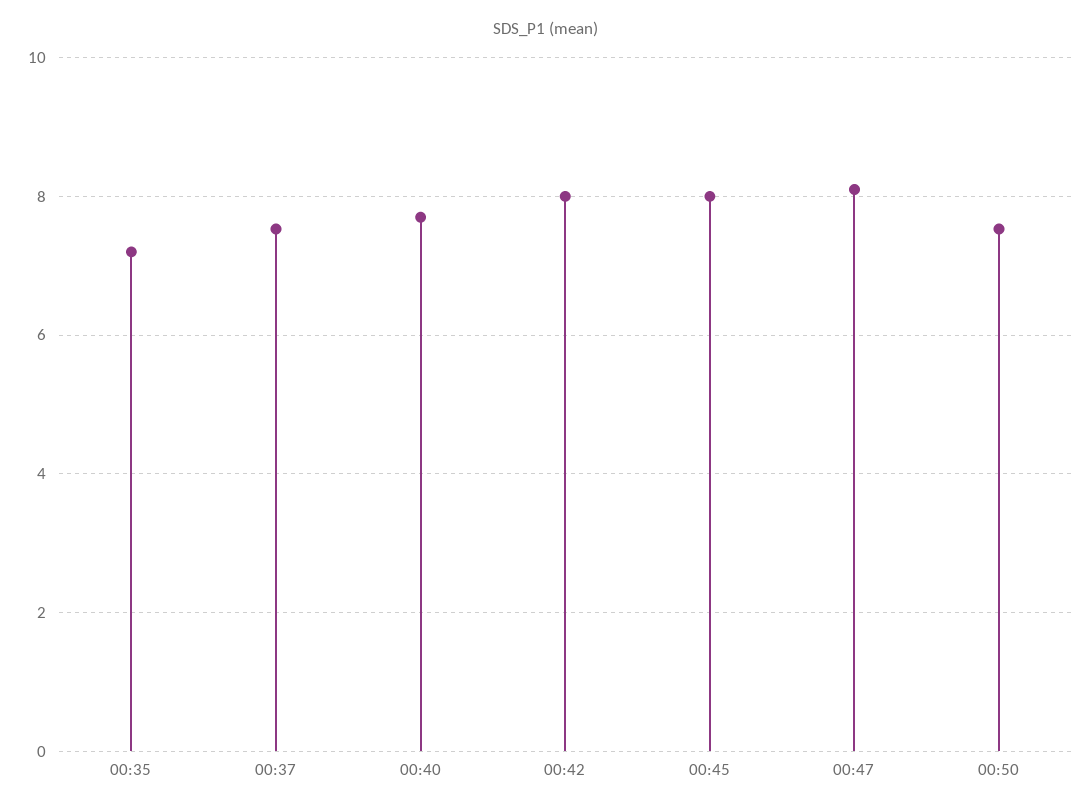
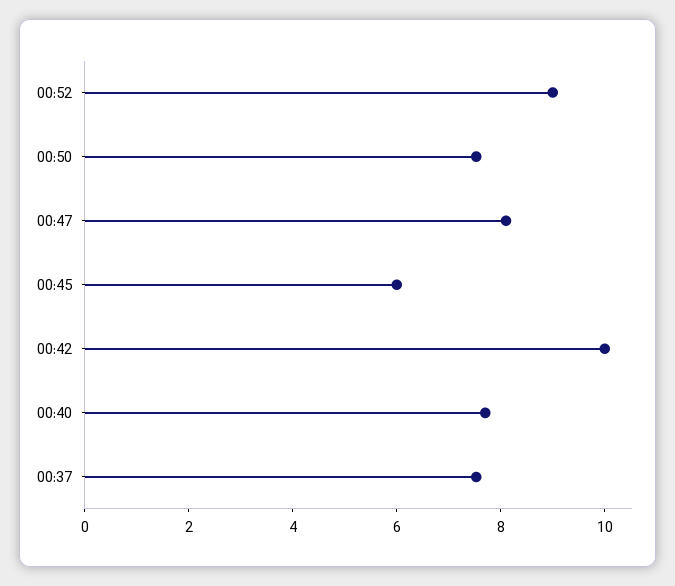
00:35: 7.2 -> none
00:42: 8 -> 10
00:45: 8 -> 6
00:52: none -> 9

